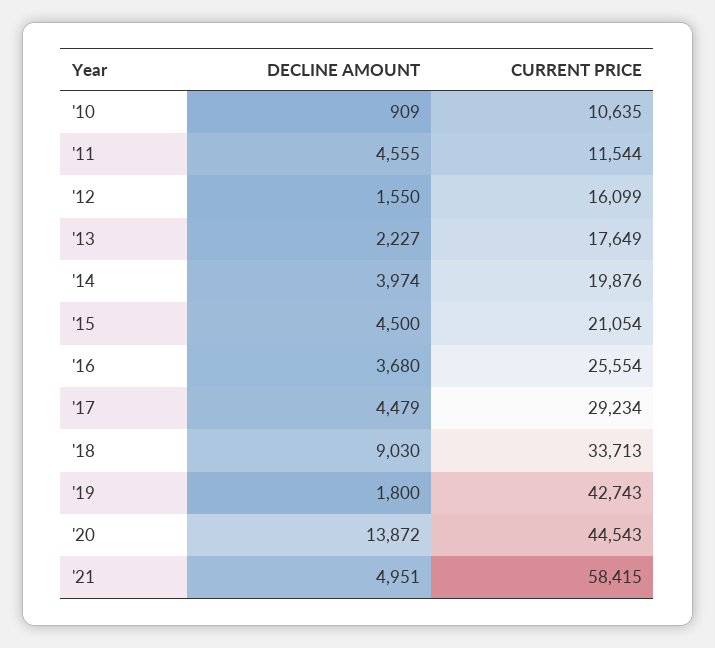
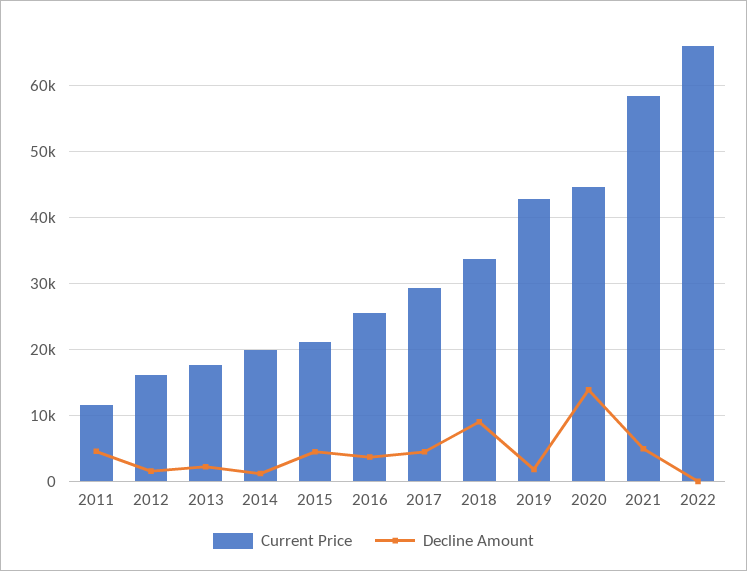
DECLINE AMOUNT, '10: 909 -> none
CURRENT PRICE, '10: 10635 -> none
DECLINE AMOUNT, '14: 3974 -> 1000
CURRENT PRICE, 2022: none -> 66000
DECLINE AMOUNT, 2022: none -> 0

